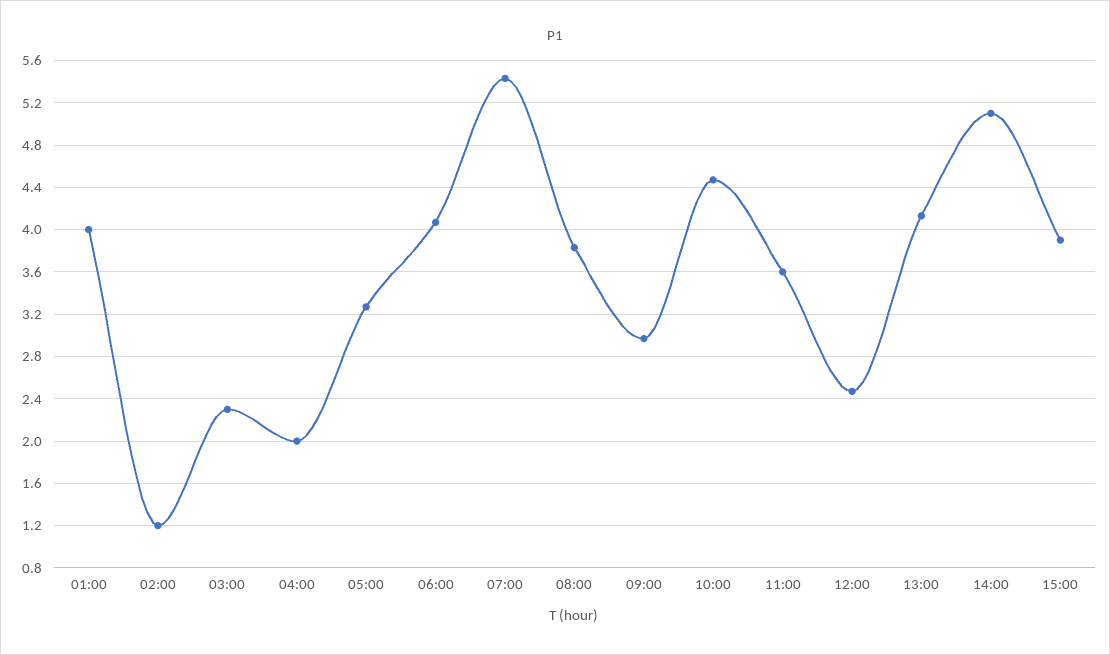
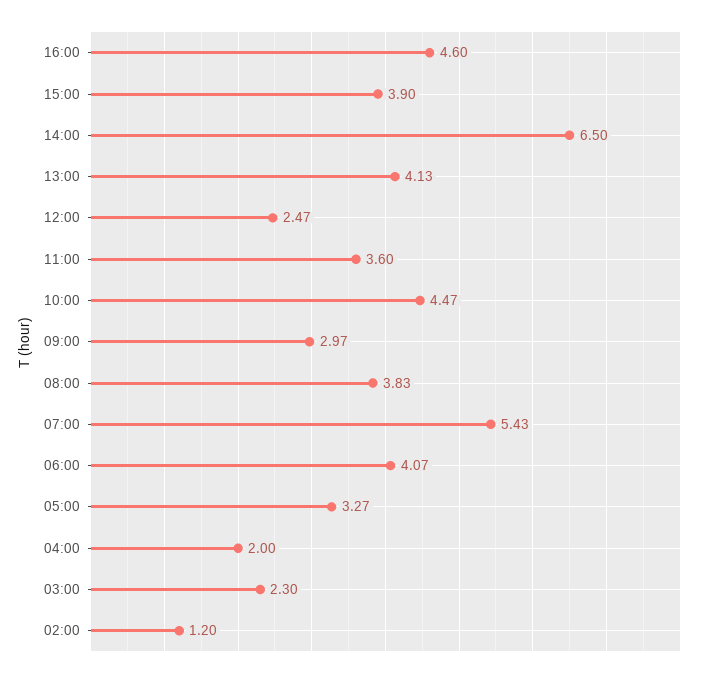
01:00: 4 -> none
14:00: 5.1 -> 6.5
16:00: none -> 4.6

